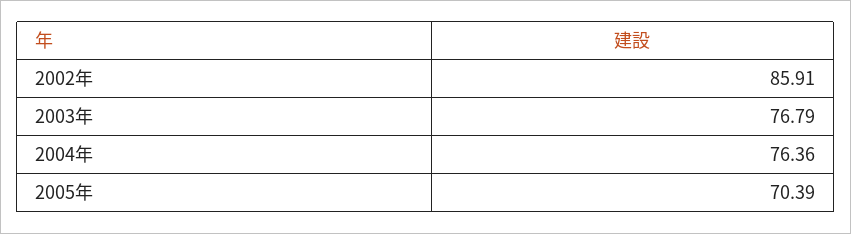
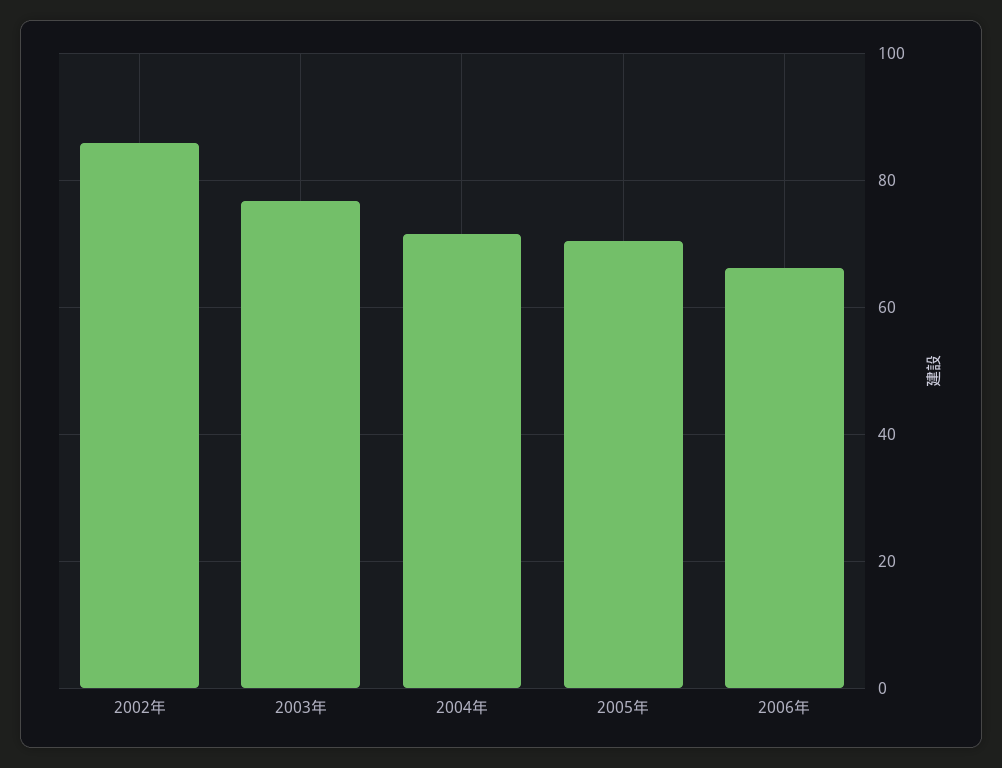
2004年: 76.36 -> 72
2006年: none -> 66

